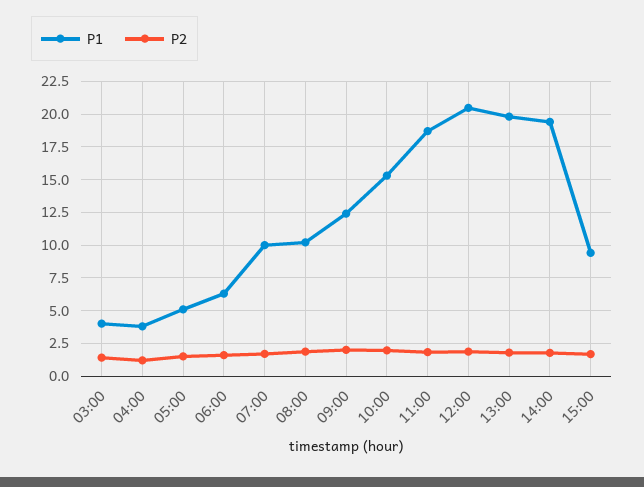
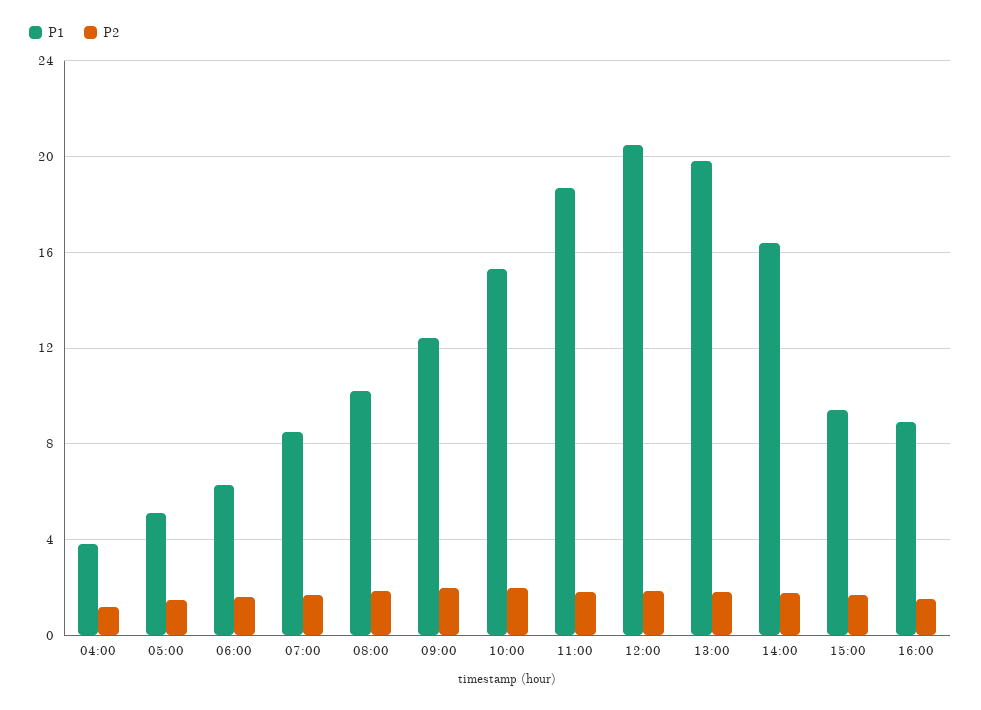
P1, 03:00: 4 -> none
P2, 03:00: 1.5 -> none
P1, 07:00: 10 -> 8.5
P1, 14:00: 19.5 -> 16.5
P1, 16:00: none -> 9
P2, 16:00: none -> 1.5

